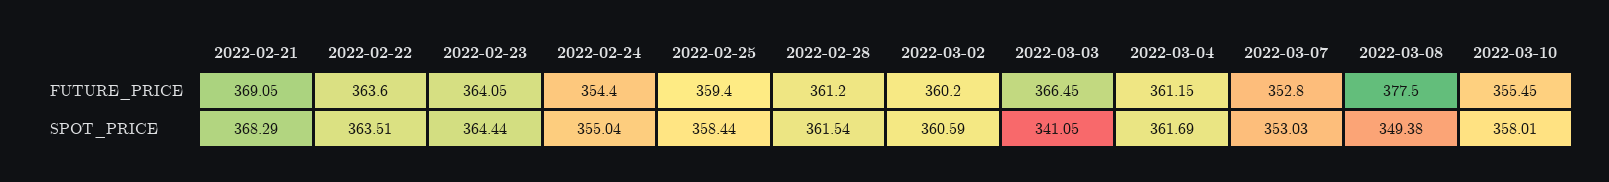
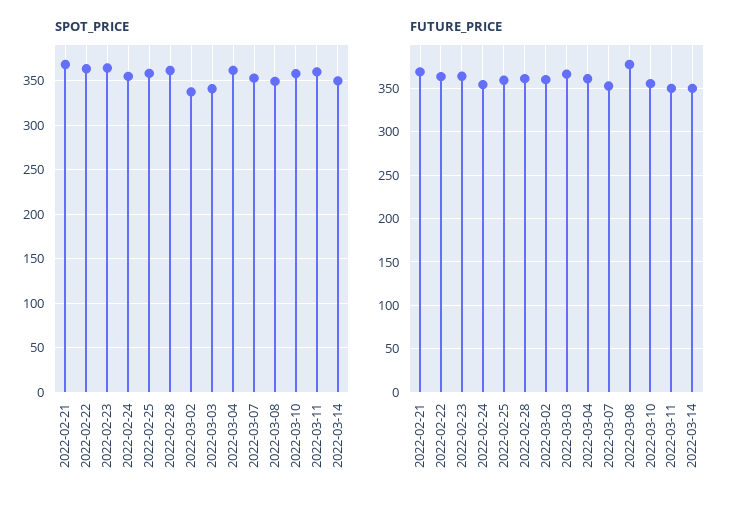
SPOT_PRICE, 2022-03-02: 360.59 -> 340
SPOT_PRICE, 2022-03-11: none -> 360
SPOT_PRICE, 2022-03-14: none -> 350
FUTURE_PRICE, 2022-03-11: none -> 350
FUTURE_PRICE, 2022-03-14: none -> 350

